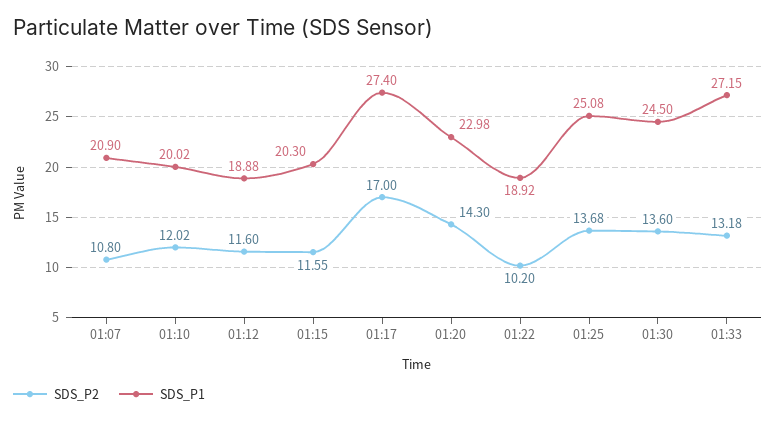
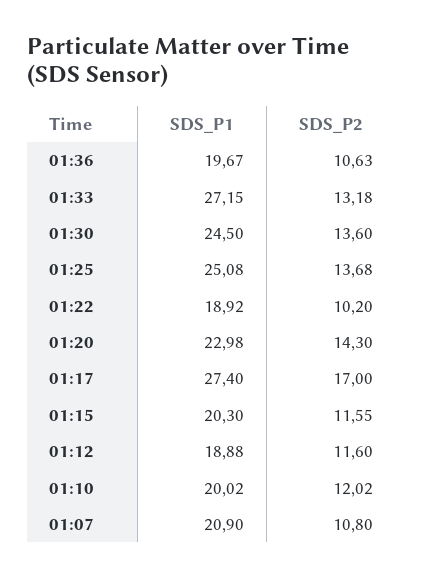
SDS_P1, 01:36: none -> 19.67
SDS_P2, 01:36: none -> 10.63

